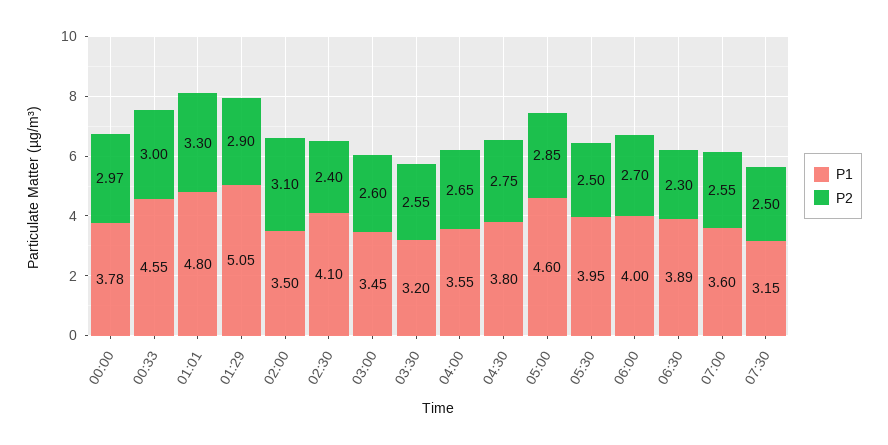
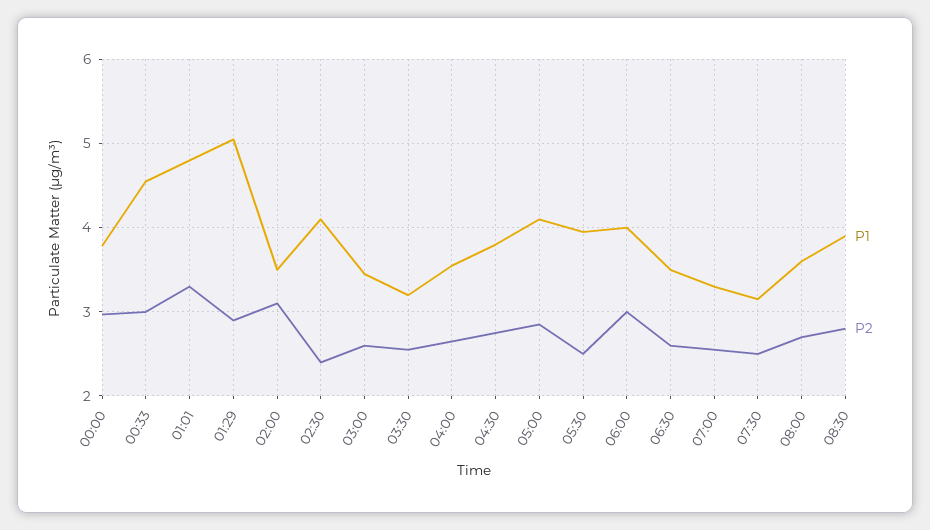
P1, 05:00: 4.6 -> 4.1
P2, 06:00: 2.7 -> 3
P1, 06:30: 3.89 -> 3.5
P2, 06:30: 2.3 -> 2.6
P1, 07:00: 3.6 -> 3.3
P1, 08:00: none -> 3.6
P2, 08:00: none -> 2.7
P1, 08:30: none -> 3.9
P2, 08:30: none -> 2.8

